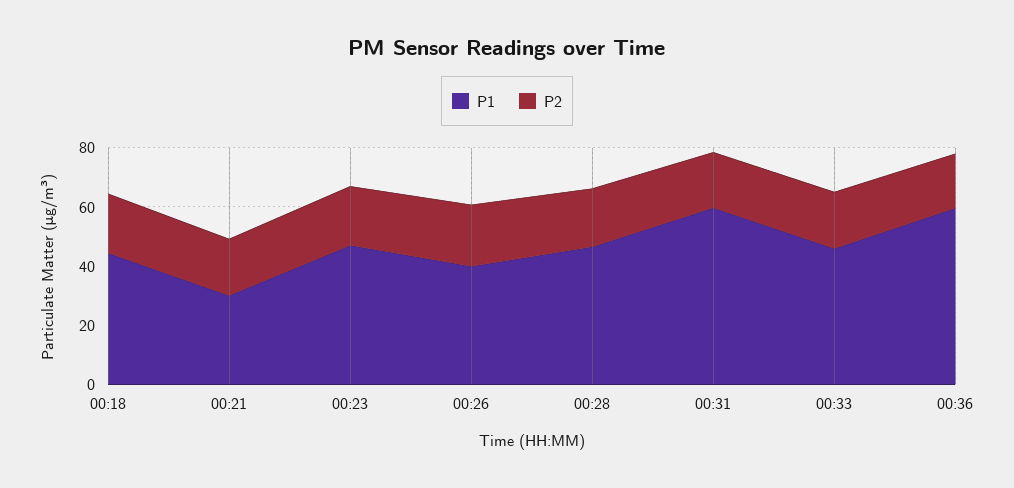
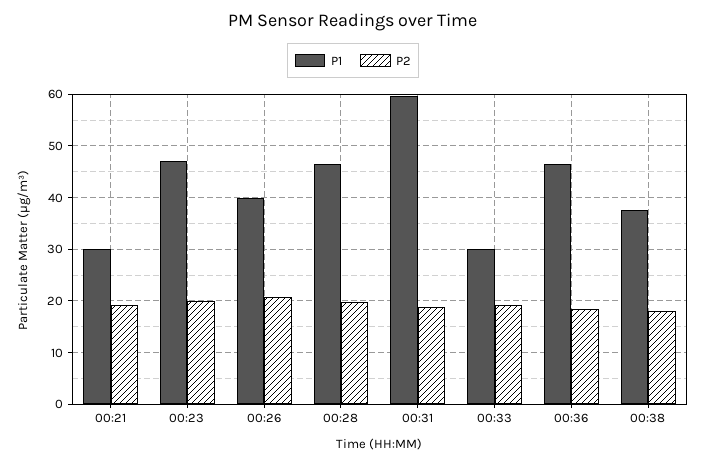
P1, 00:18: 45 -> none
P2, 00:18: 20 -> none
P1, 00:33: 45 -> 30
P1, 00:36: 60 -> 46
P1, 00:38: none -> 38
P2, 00:38: none -> 18

